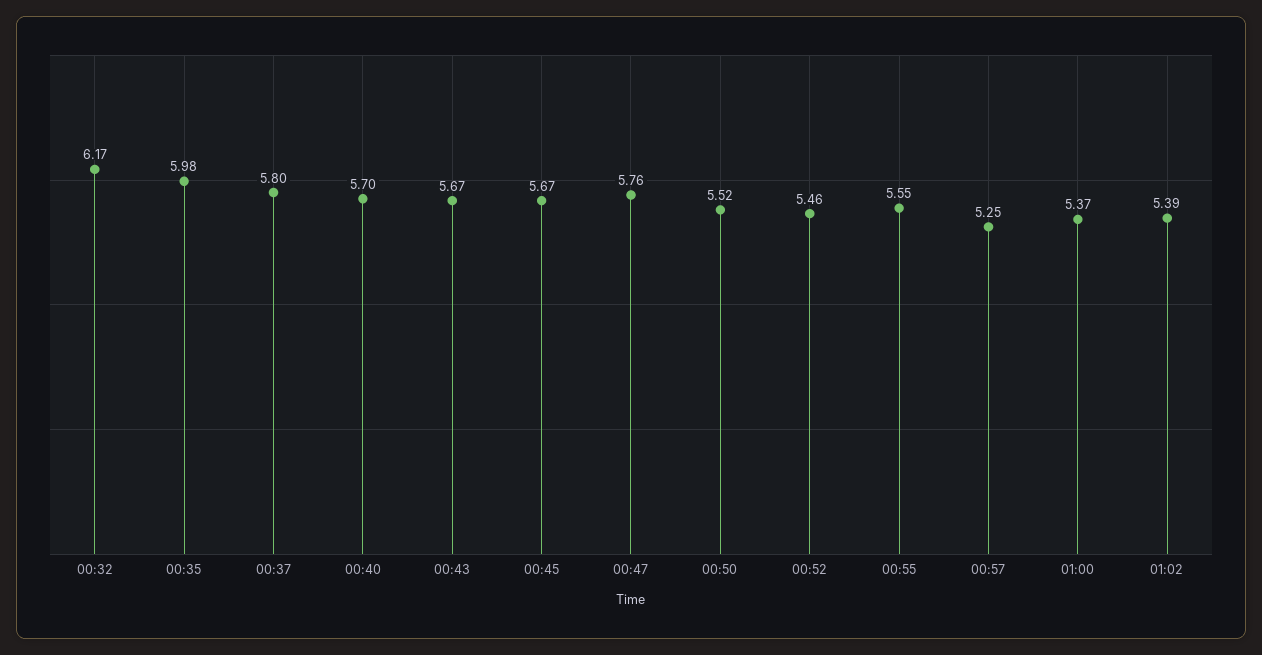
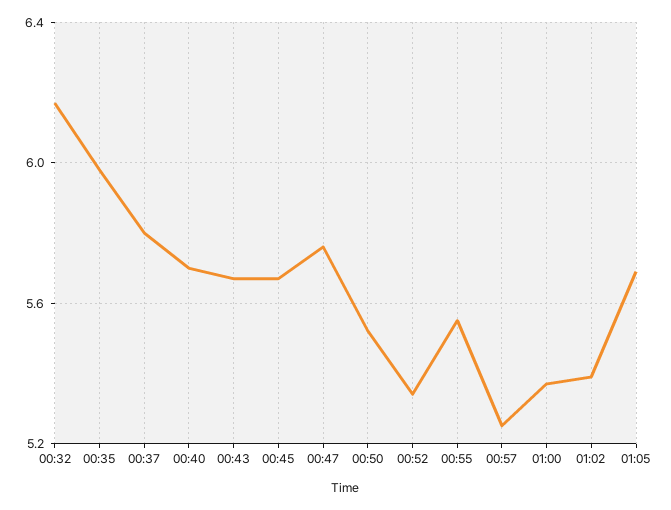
00:52: 5.46 -> 5.35
01:05: none -> 5.7

